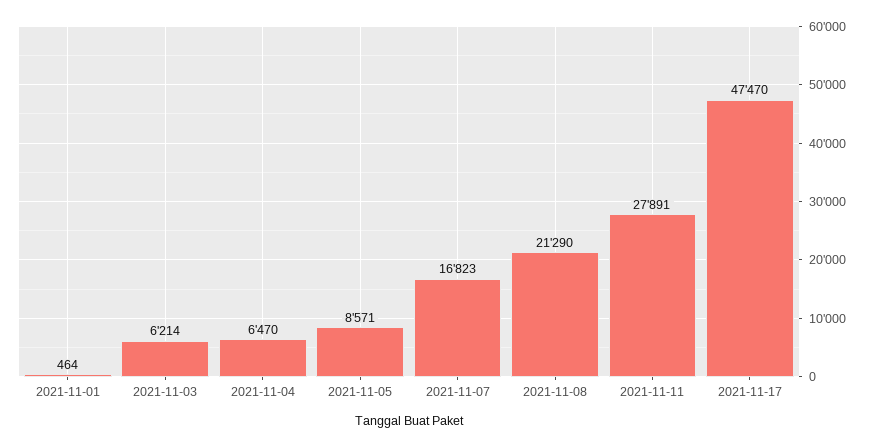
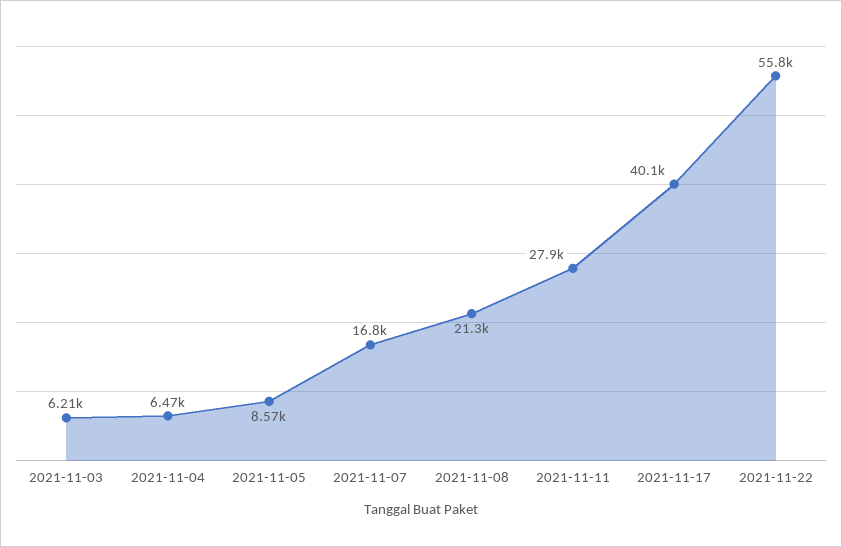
2021-11-01: 464 -> none
2021-11-17: 47470 -> 40100
2021-11-22: none -> 55800

